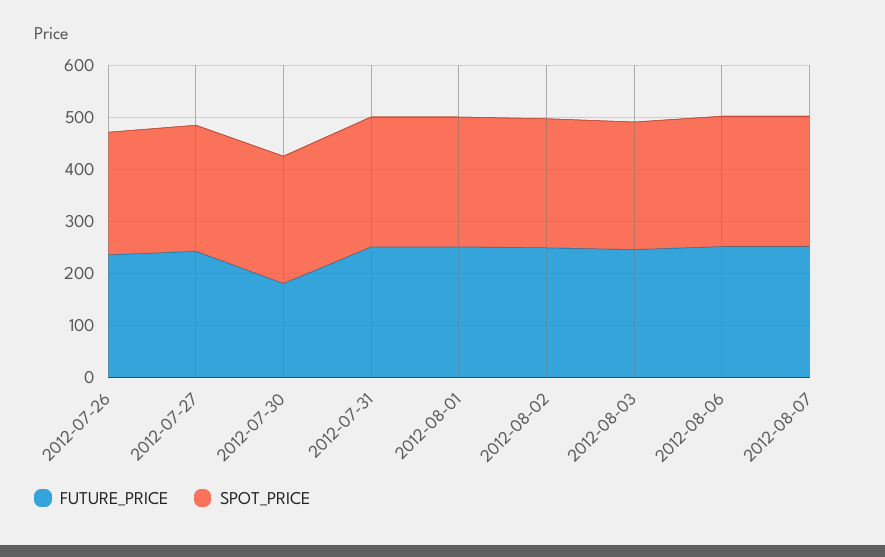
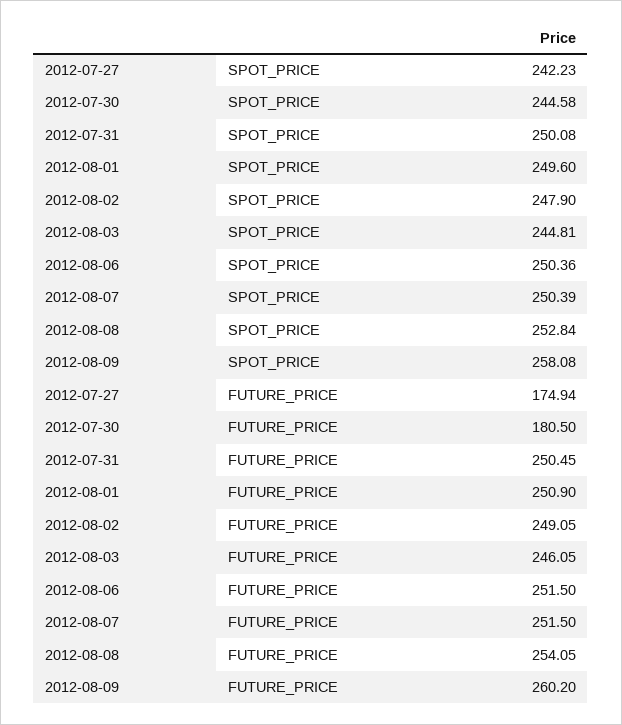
FUTURE_PRICE, 2012-07-26: 240 -> none
SPOT_PRICE, 2012-07-26: 240 -> none
FUTURE_PRICE, 2012-07-27: 240 -> 174.94
SPOT_PRICE, 2012-08-08: none -> 252.84
SPOT_PRICE, 2012-08-09: none -> 258.08
FUTURE_PRICE, 2012-08-08: none -> 254.05
FUTURE_PRICE, 2012-08-09: none -> 260.2

